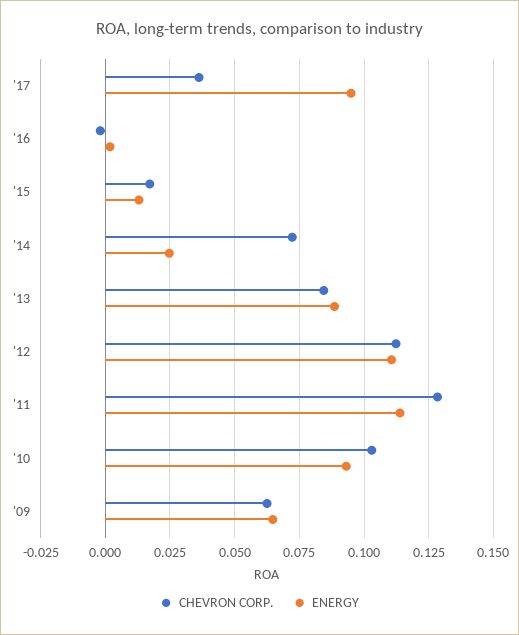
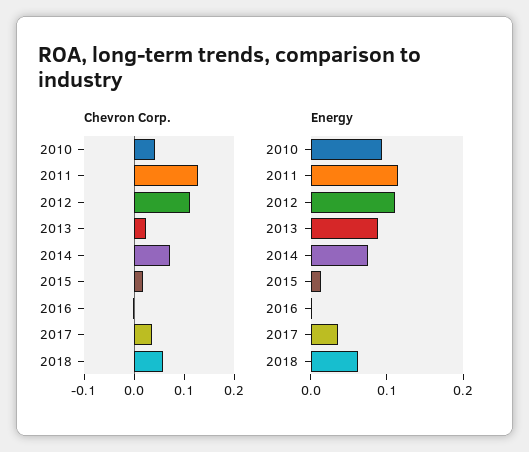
ENERGY, '17: 0.095 -> 0.04
ENERGY, '14: 0.025 -> 0.08
CHEVRON CORP., '13: 0.085 -> 0.02
CHEVRON CORP., '10: 0.1025 -> 0.04
CHEVRON CORP., '09: 0.0625 -> none
ENERGY, '09: 0.065 -> none
CHEVRON CORP., 2018: none -> 0.06
ENERGY, 2018: none -> 0.06

